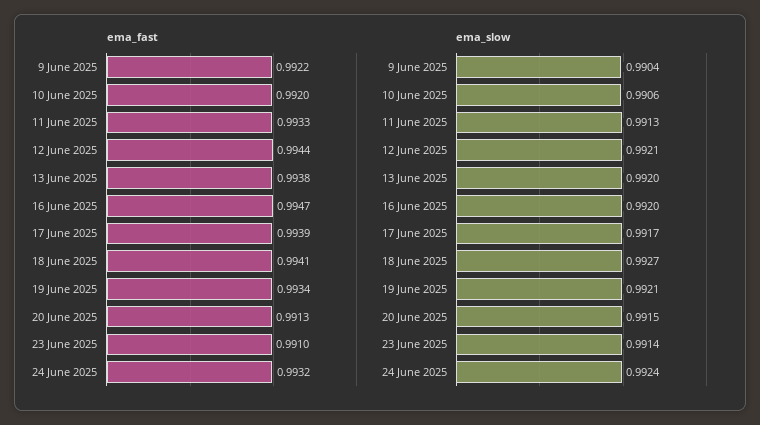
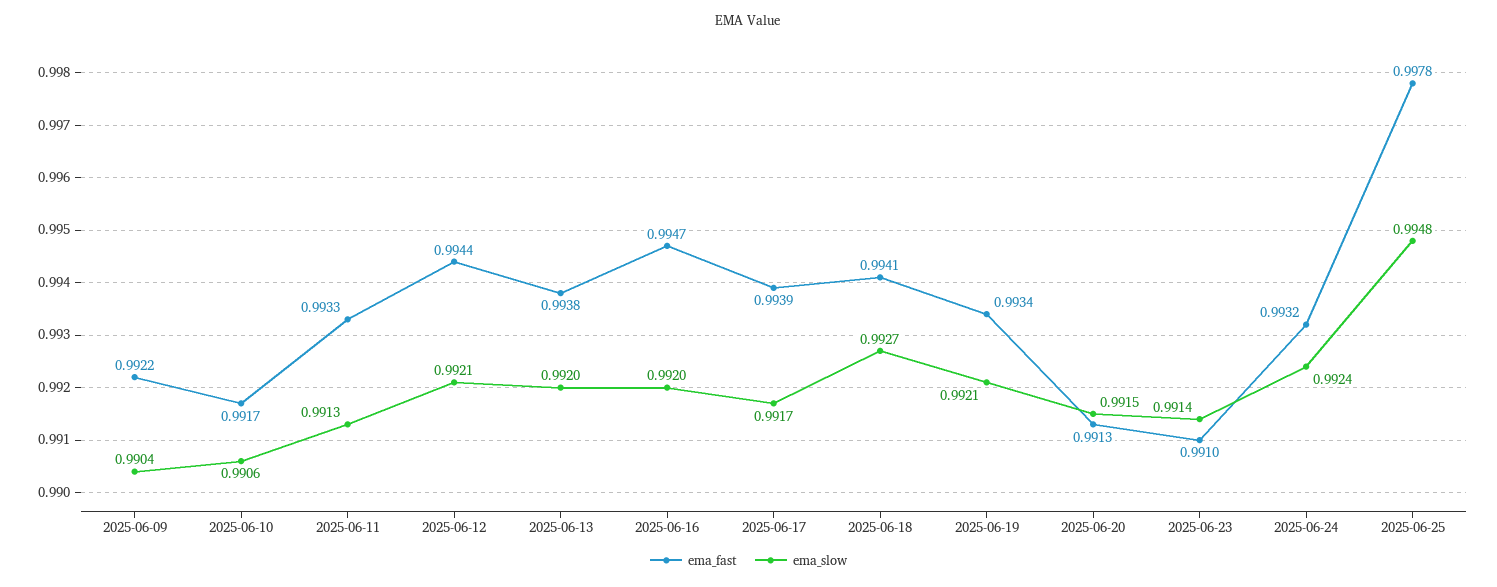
ema_fast, 10 June 2025: 0.992 -> 0.9917
ema_fast, 2025-06-25: none -> 0.9978
ema_slow, 2025-06-25: none -> 0.9948

